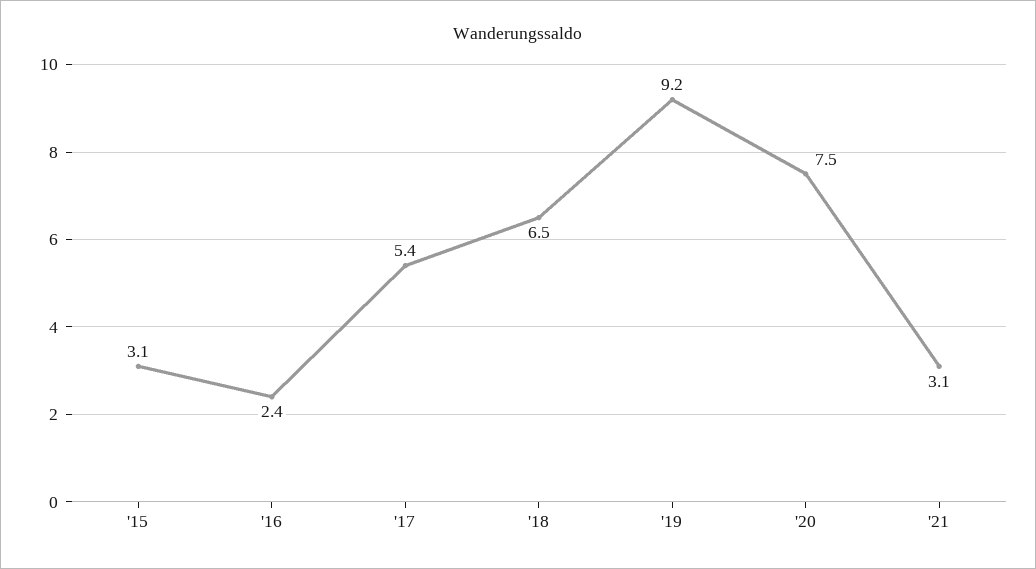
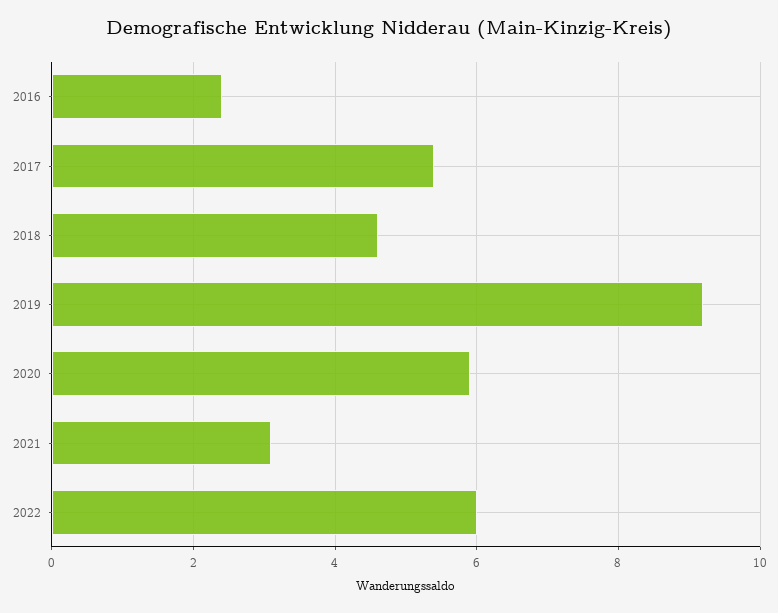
'15: 3.1 -> none
'18: 6.5 -> 4.5
'20: 7.5 -> 6
2022: none -> 6

